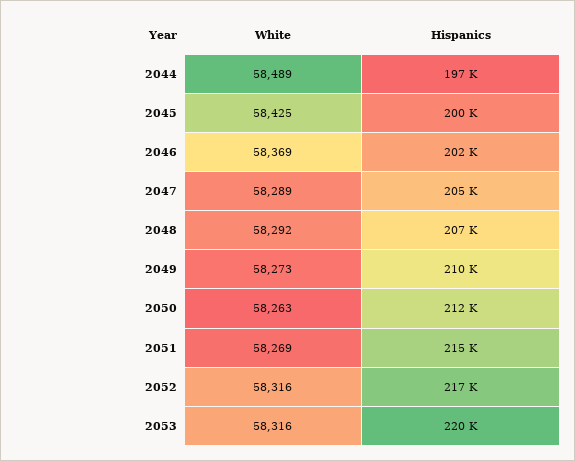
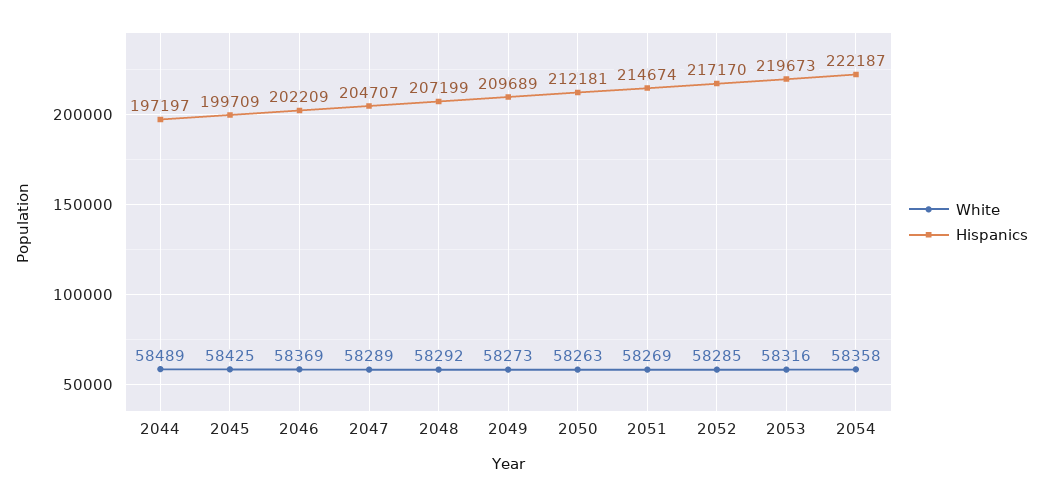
White, 2052: 58316 -> 58285
White, 2054: none -> 58358
Hispanics, 2054: none -> 222187

